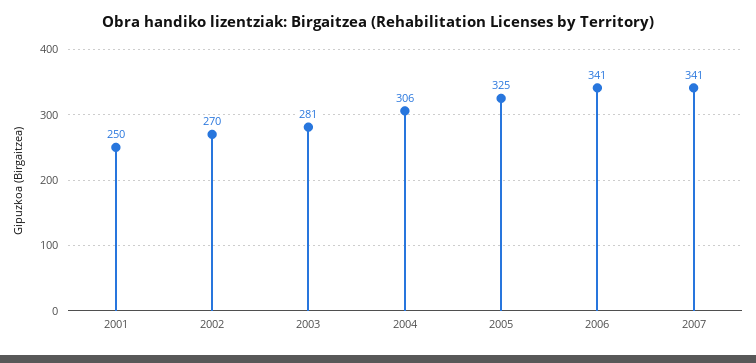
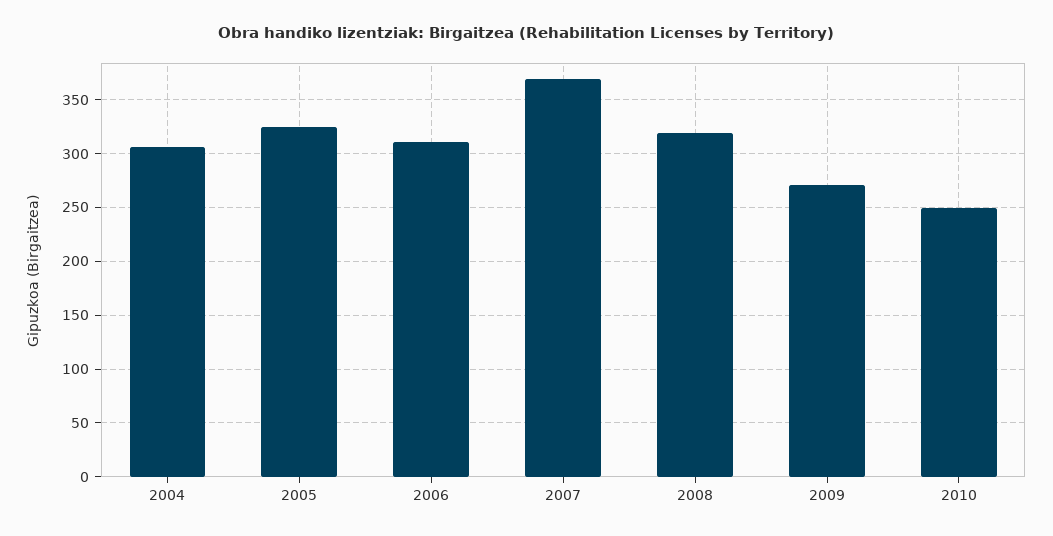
2001: 250 -> none
2002: 270 -> none
2003: 281 -> none
2006: 341 -> 310
2007: 341 -> 370
2008: none -> 320
2009: none -> 270
2010: none -> 250

